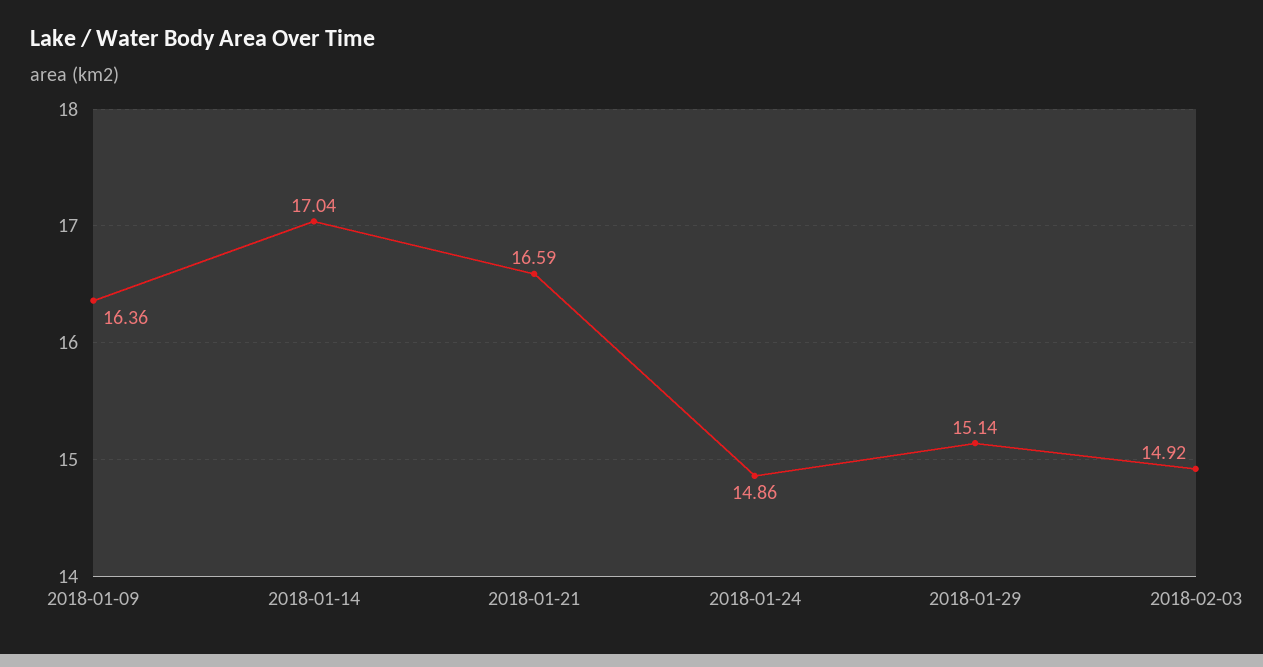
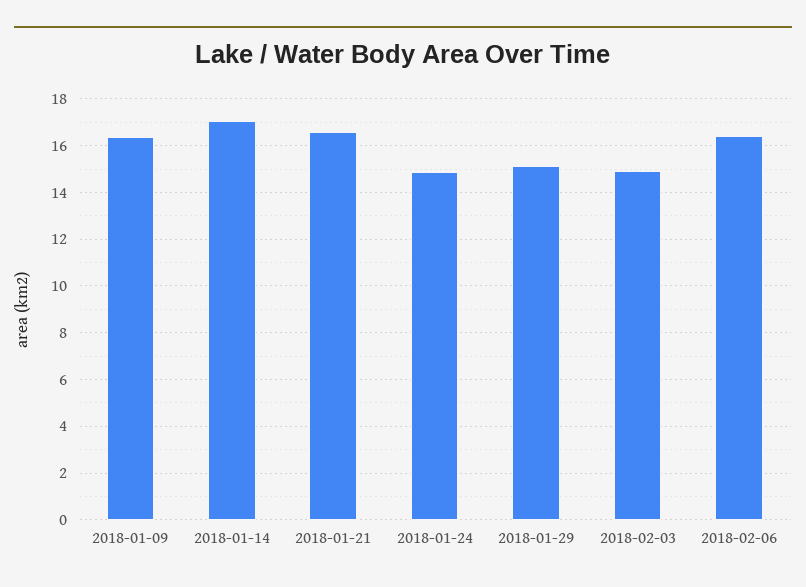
2018-02-06: none -> 16.5

